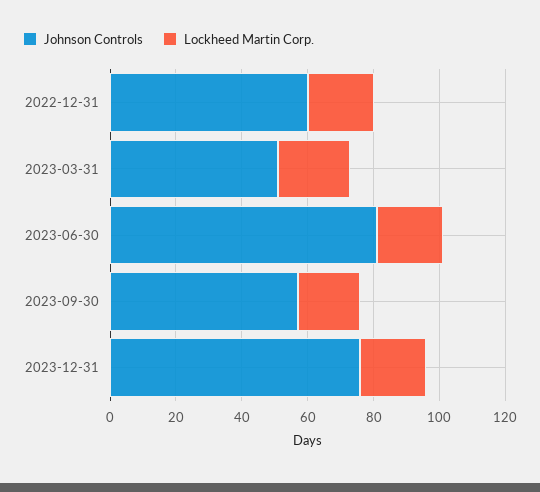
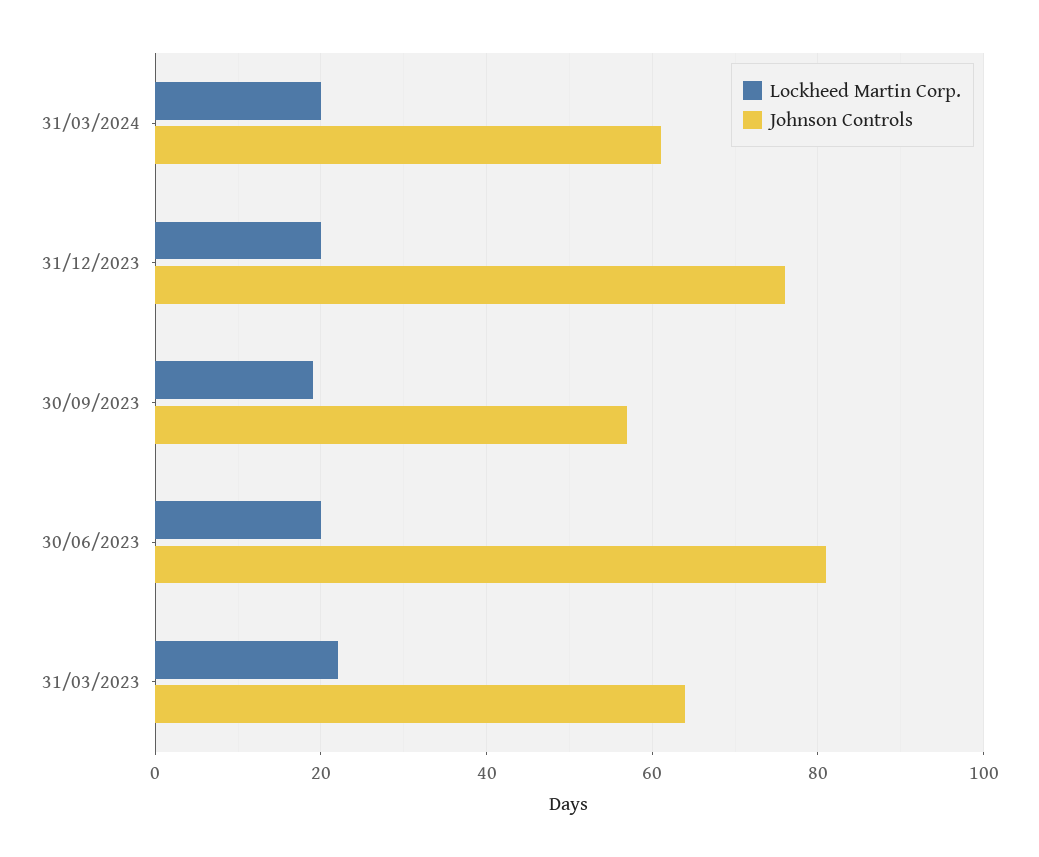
Johnson Controls, 2022-12-31: 60 -> none
Lockheed Martin Corp., 2022-12-31: 20 -> none
Johnson Controls, 2023-03-31: 50 -> 65
Lockheed Martin Corp., 31/03/2024: none -> 20
Johnson Controls, 31/03/2024: none -> 60

